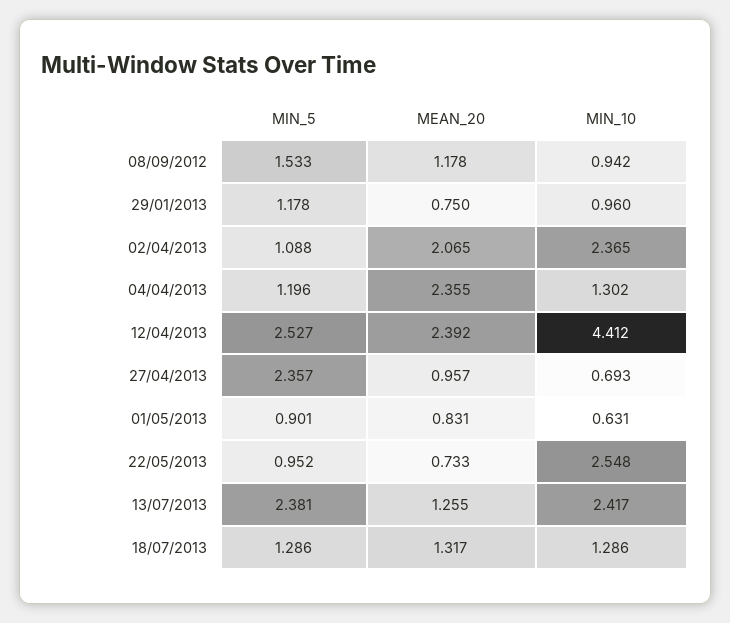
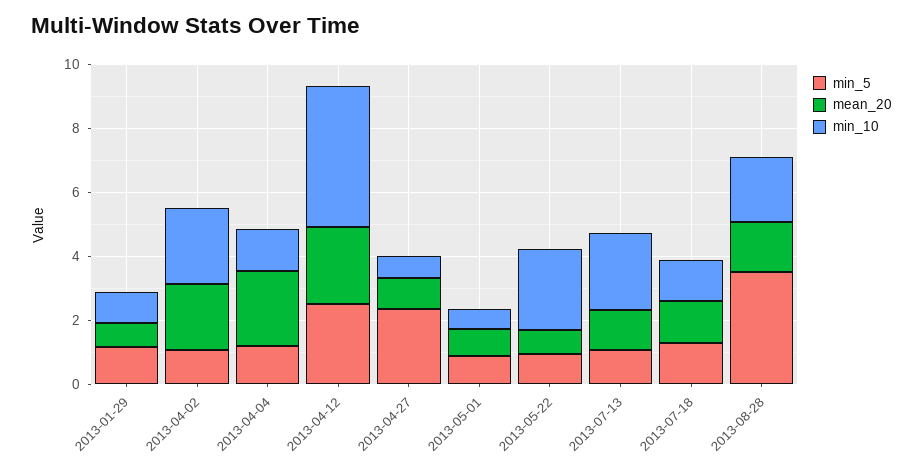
MIN_5, 08/09/2012: 1.533 -> none
MEAN_20, 08/09/2012: 1.178 -> none
MIN_10, 08/09/2012: 0.942 -> none
MIN_5, 13/07/2013: 2.381 -> 1
MIN_5, 2013-08-28: none -> 3.5
MEAN_20, 2013-08-28: none -> 1.5
MIN_10, 2013-08-28: none -> 2

